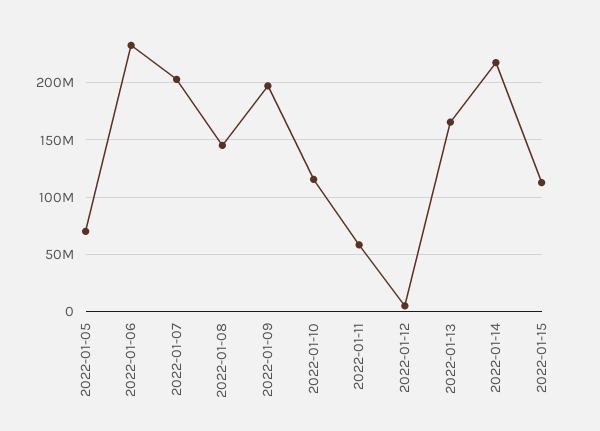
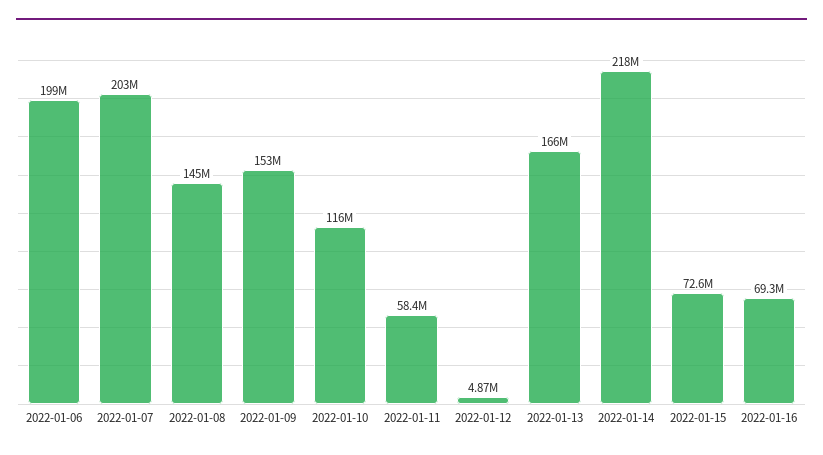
2022-01-05: 70000000 -> none
2022-01-06: 230000000 -> 199000000
2022-01-09: 200000000 -> 153000000
2022-01-15: 110000000 -> 72600000
2022-01-16: none -> 69300000

